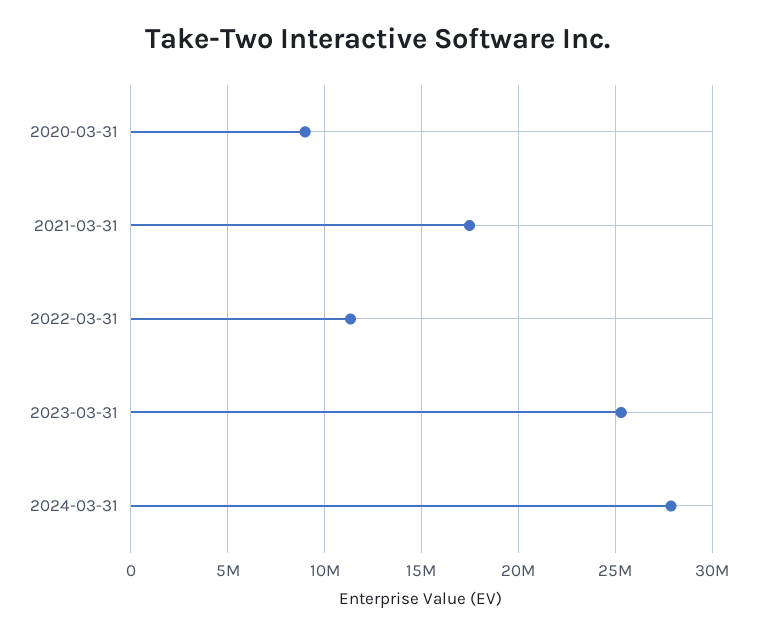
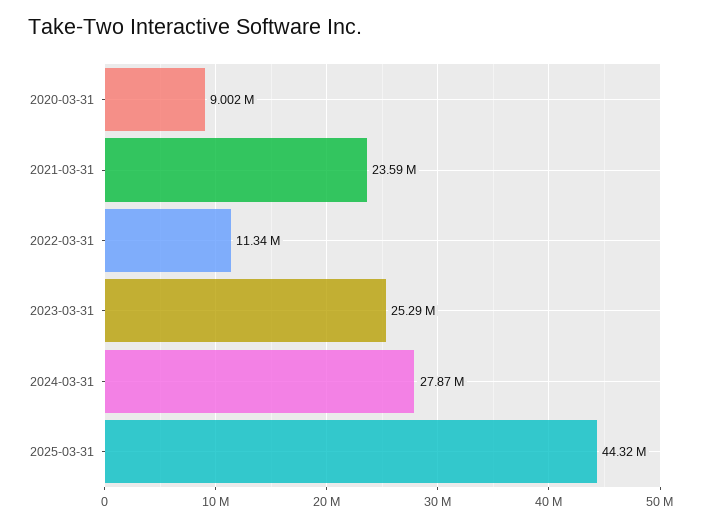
2021-03-31: 17500000 -> 23590000
2025-03-31: none -> 44320000

